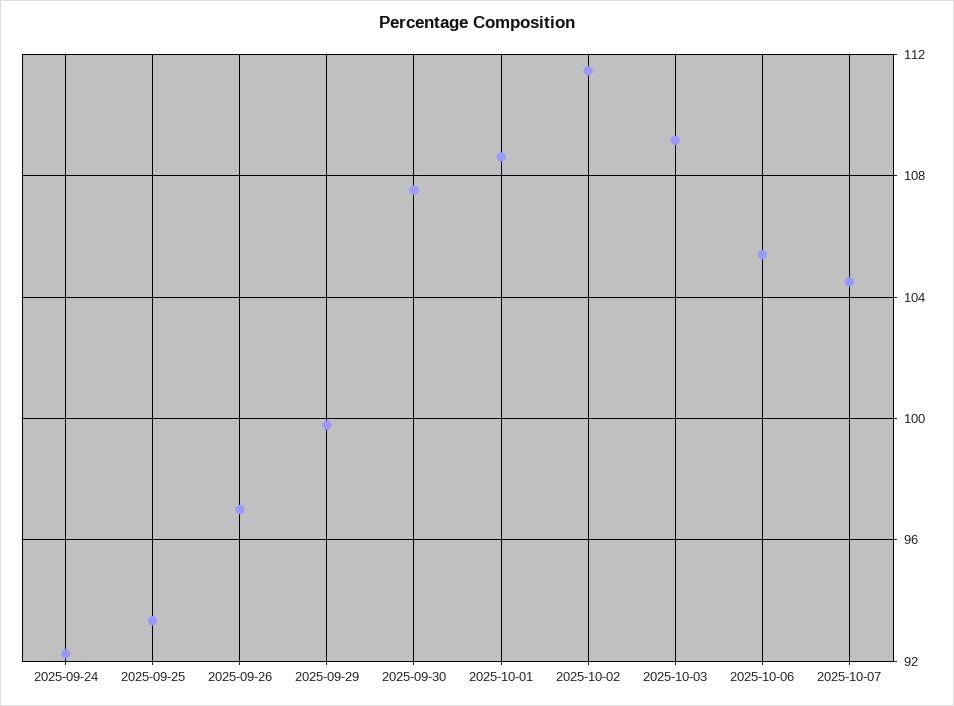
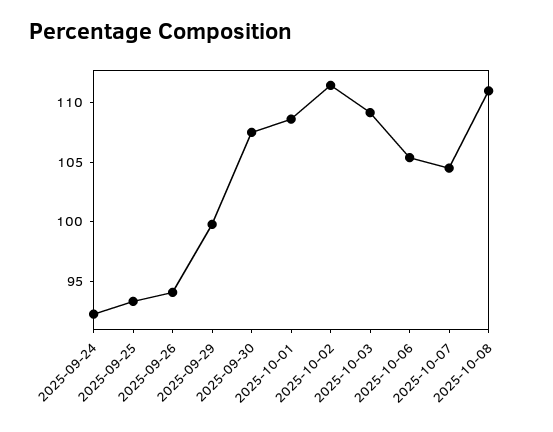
2025-09-26: 97 -> 94
2025-10-08: none -> 111

